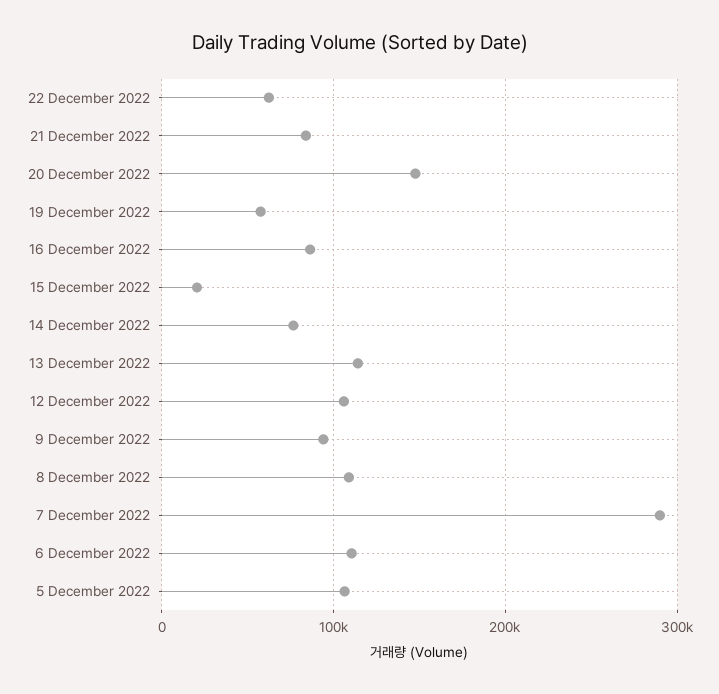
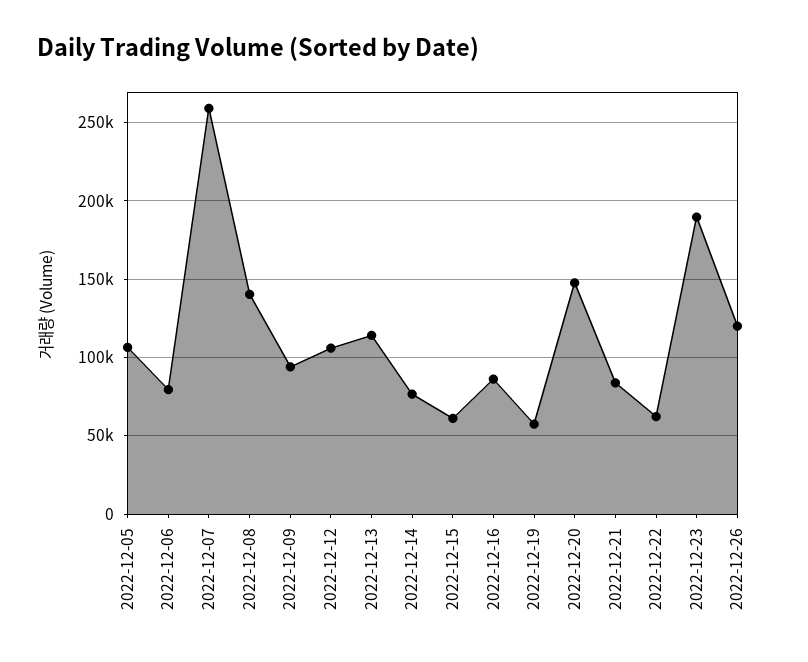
15 December 2022: 20000 -> 60000
8 December 2022: 110000 -> 140000
7 December 2022: 290000 -> 260000
6 December 2022: 110000 -> 80000
2022-12-23: none -> 190000
2022-12-26: none -> 120000

